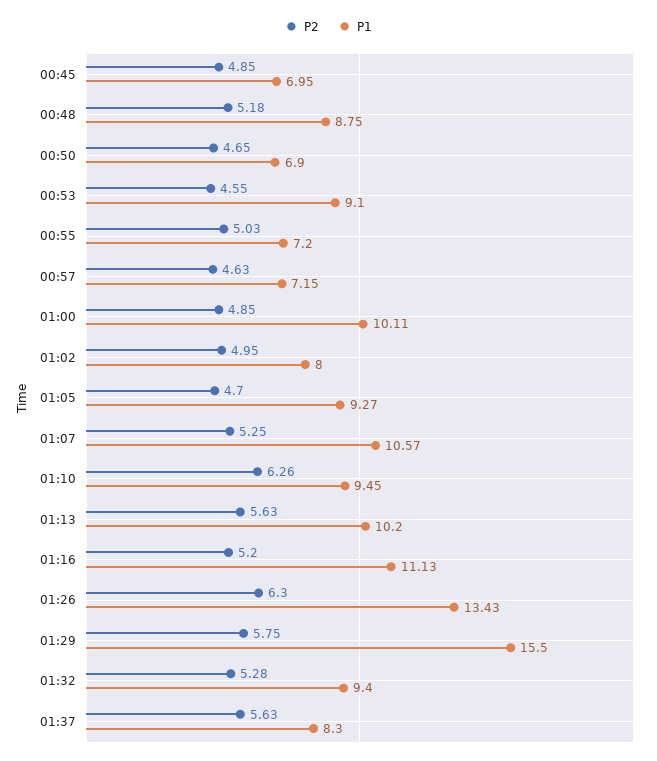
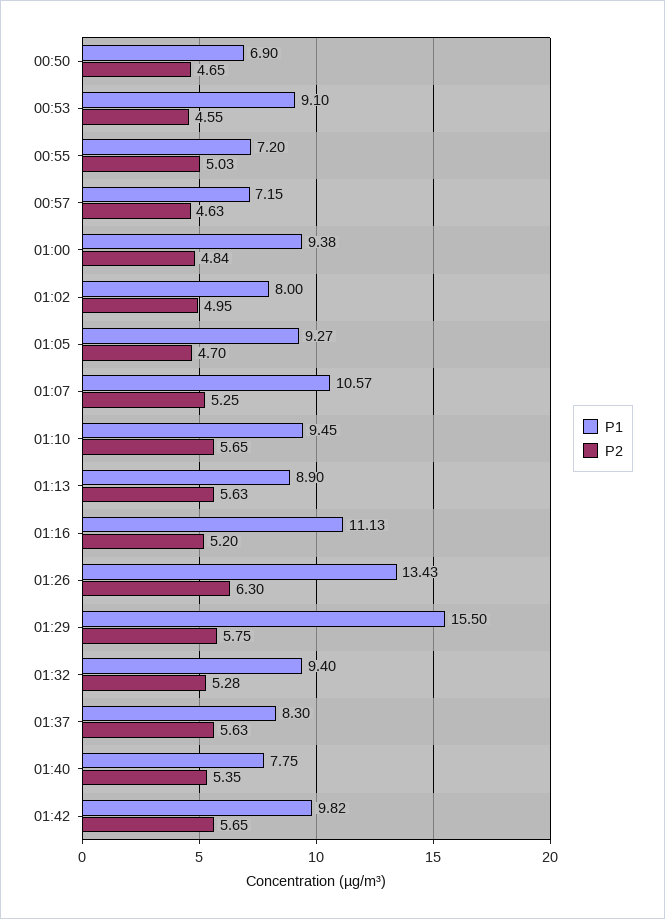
P2, 00:45: 4.85 -> none
P1, 00:45: 6.95 -> none
P2, 00:48: 5.18 -> none
P1, 00:48: 8.75 -> none
P2, 01:00: 4.85 -> 4.84
P1, 01:00: 10.11 -> 9.38
P2, 01:10: 6.26 -> 5.65
P1, 01:13: 10.2 -> 8.9
P1, 01:40: none -> 7.75
P2, 01:40: none -> 5.35
P1, 01:42: none -> 9.82
P2, 01:42: none -> 5.65

